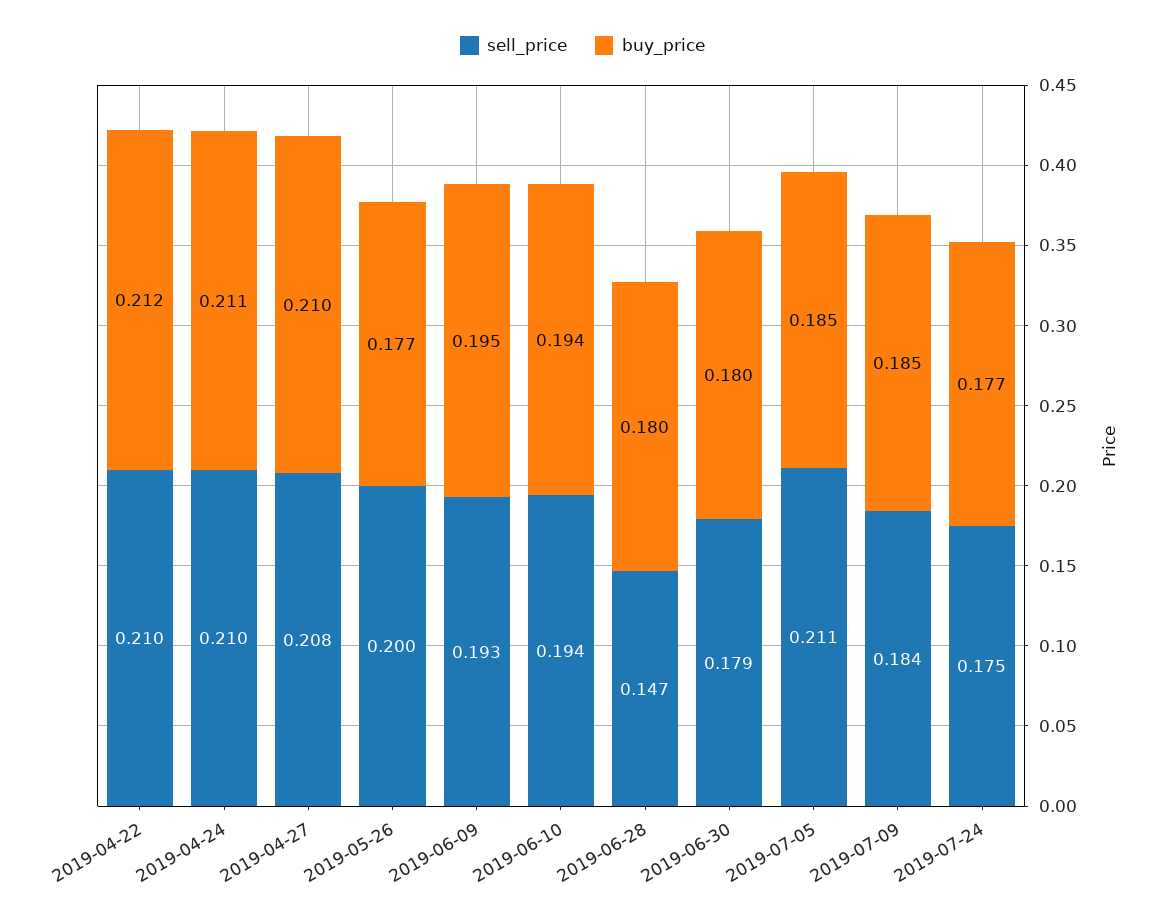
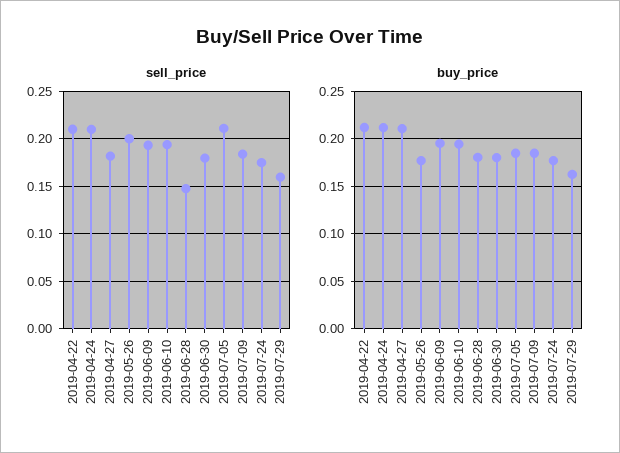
sell_price, 2019-04-27: 0.208 -> 0.18
sell_price, 2019-07-29: none -> 0.16
buy_price, 2019-07-29: none -> 0.16

